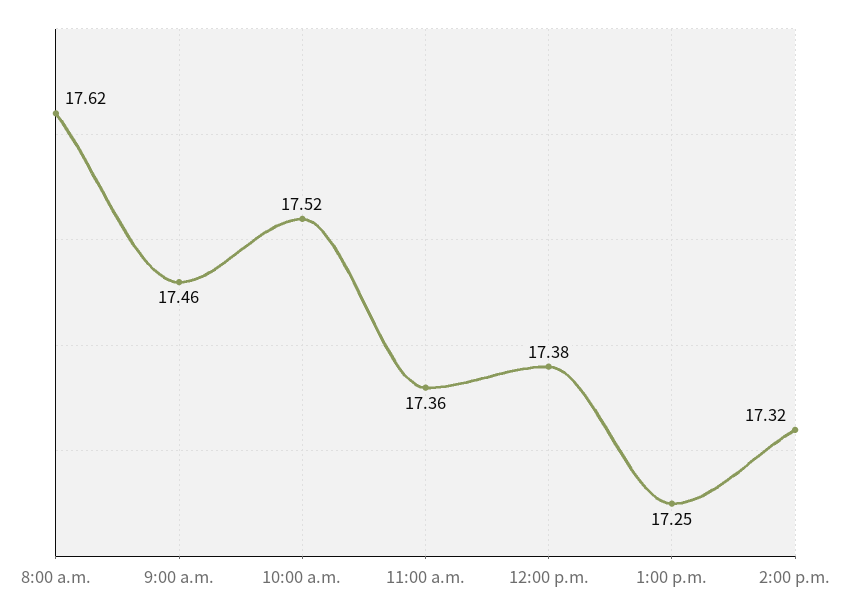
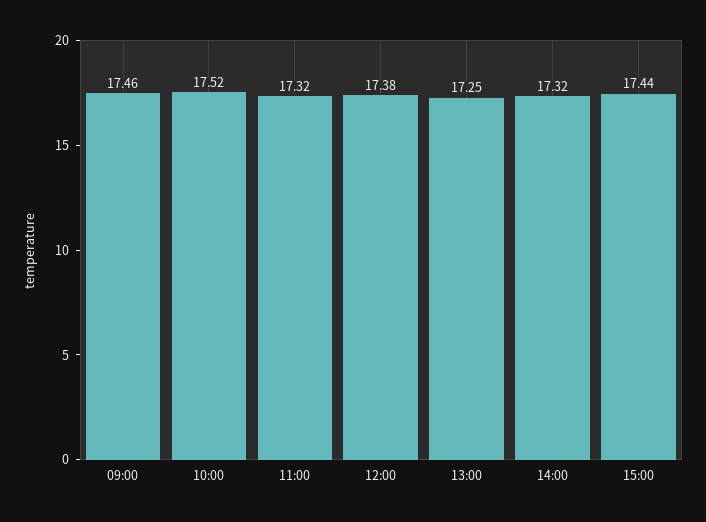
8:00 a.m.: 17.62 -> none
11:00 a.m.: 17.36 -> 17.32
15:00: none -> 17.44

